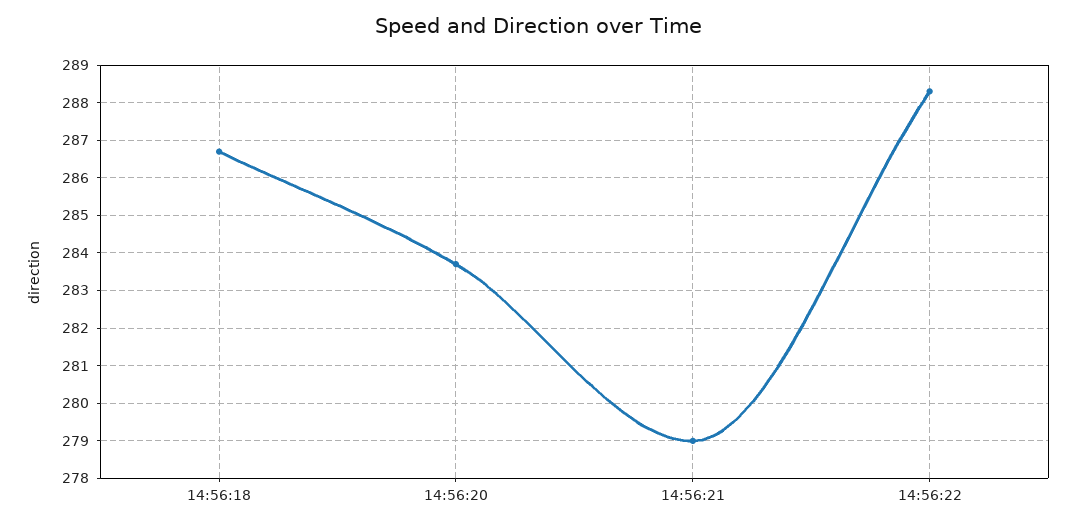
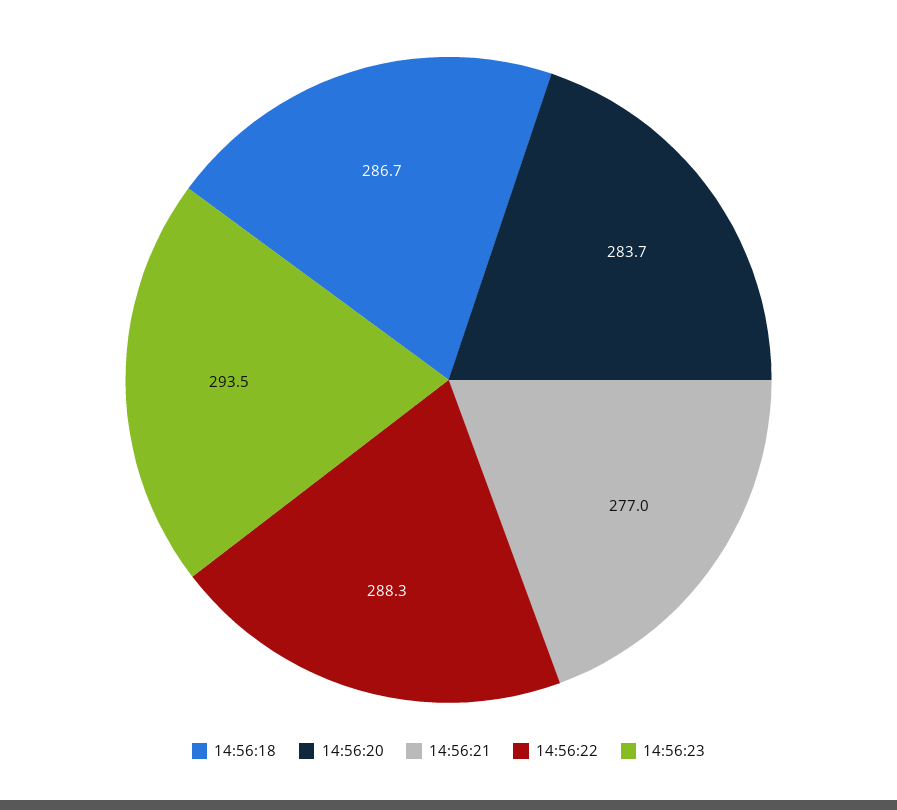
14:56:21: 279 -> 277
14:56:23: none -> 293.5

